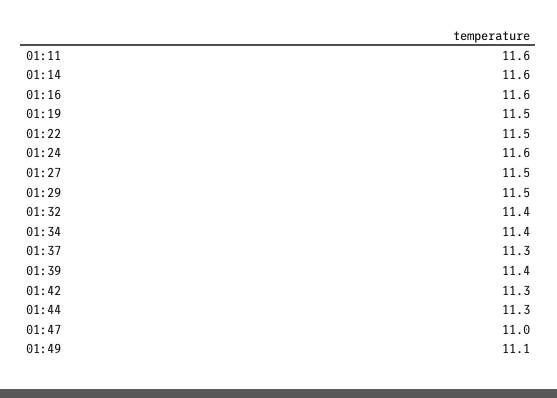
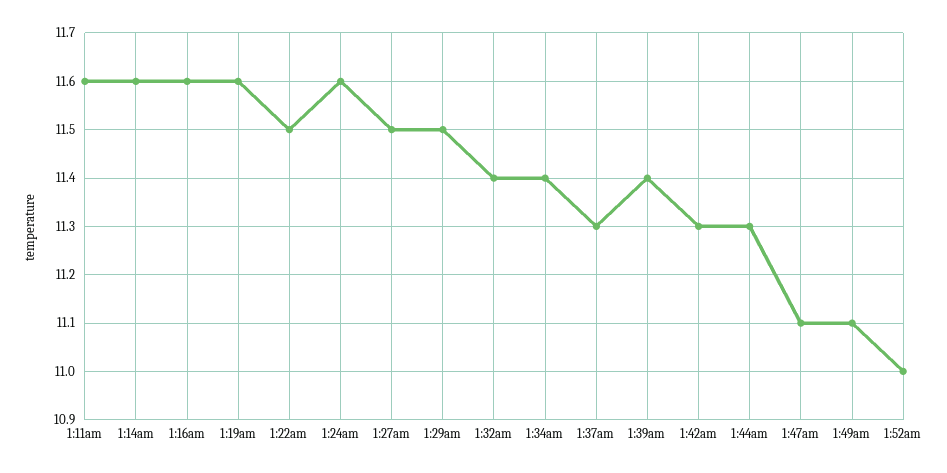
01:19: 11.5 -> 11.6
01:47: 11 -> 11.1
1:52am: none -> 11

